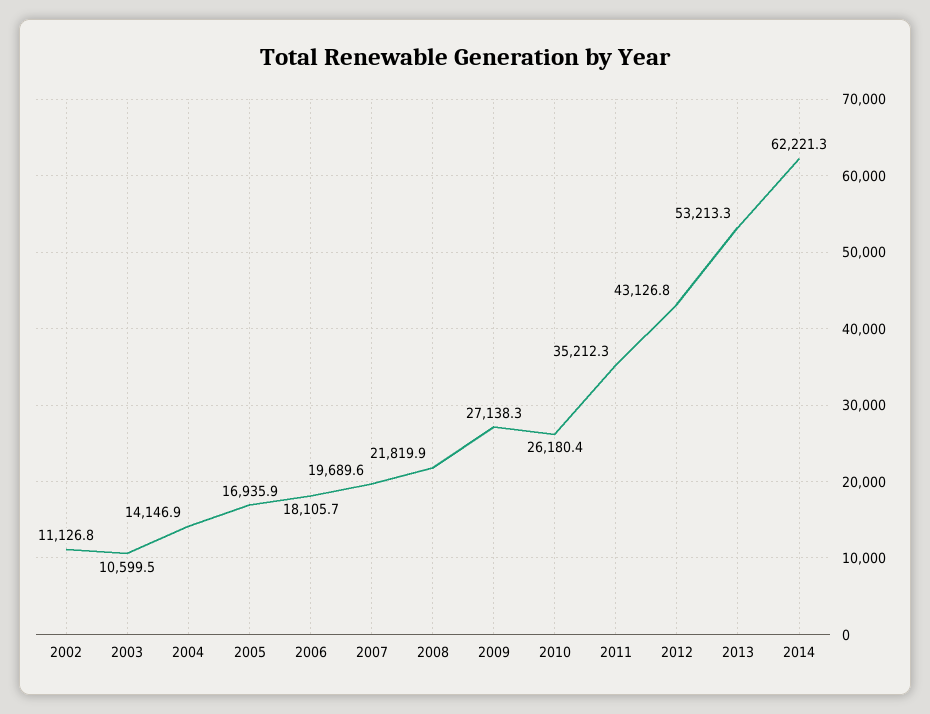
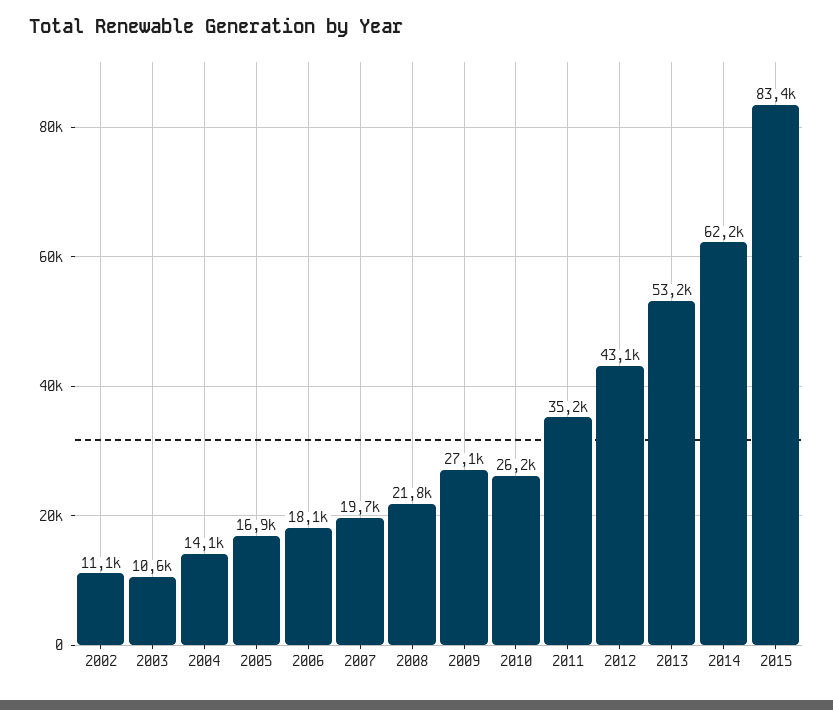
2015: none -> 83400

